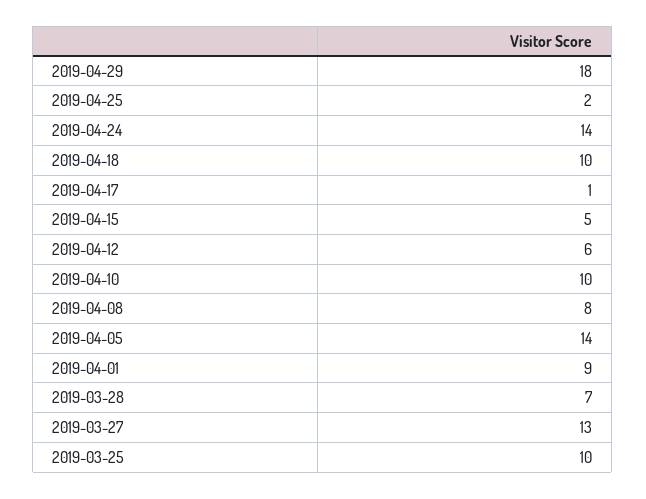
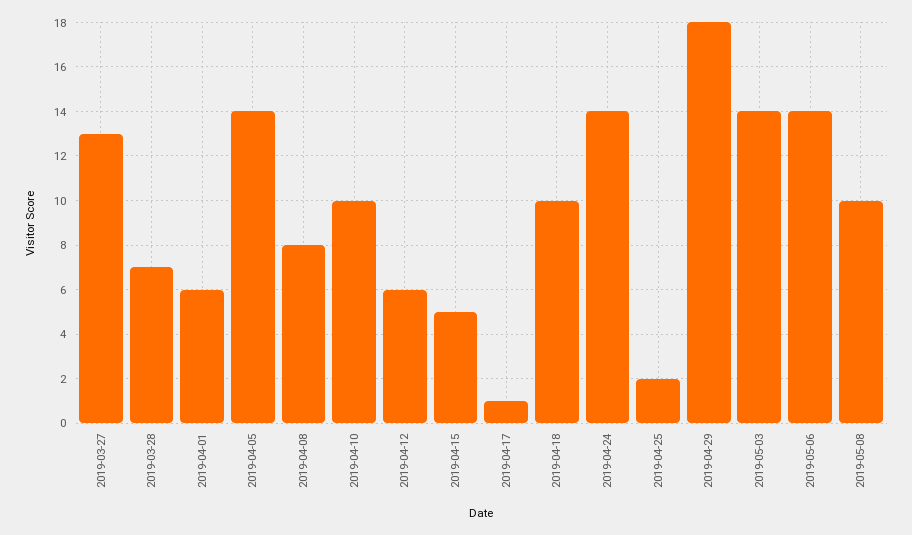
2019-04-01: 9 -> 6
2019-03-25: 10 -> none
2019-05-03: none -> 14
2019-05-06: none -> 14
2019-05-08: none -> 10

